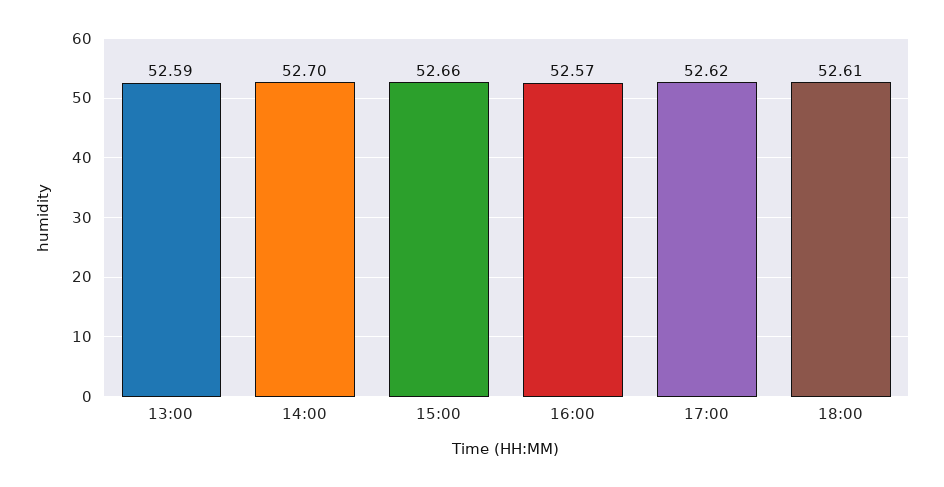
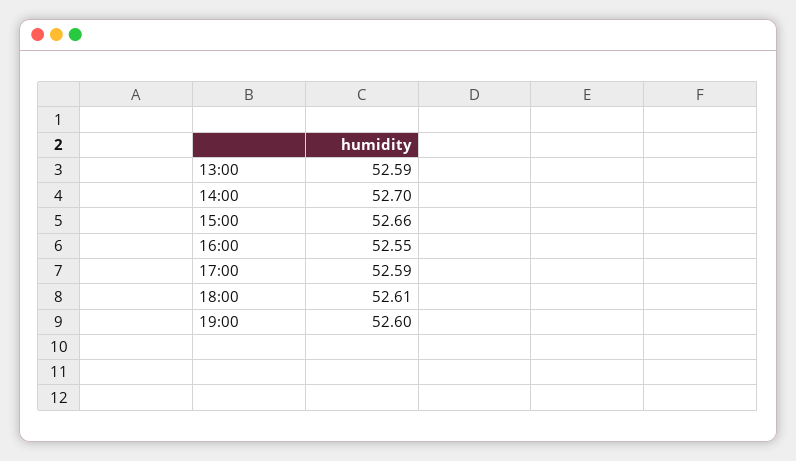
16:00: 52.57 -> 52.55
17:00: 52.62 -> 52.59
19:00: none -> 52.6

